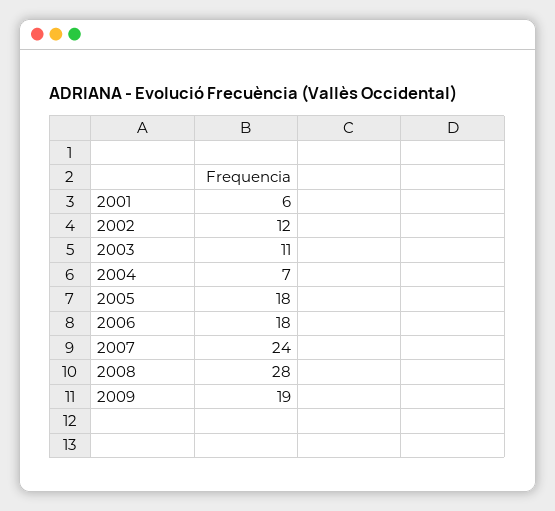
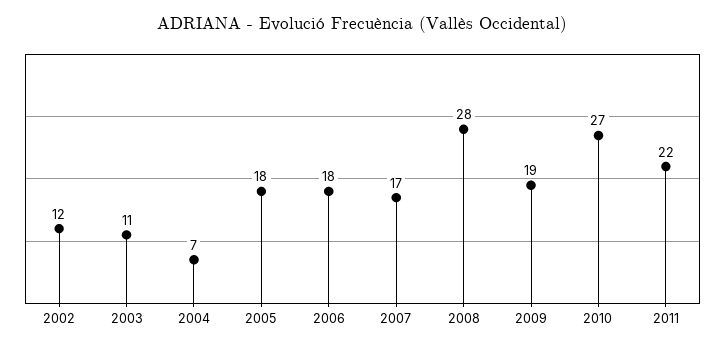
2001: 6 -> none
2007: 24 -> 17
2010: none -> 27
2011: none -> 22

